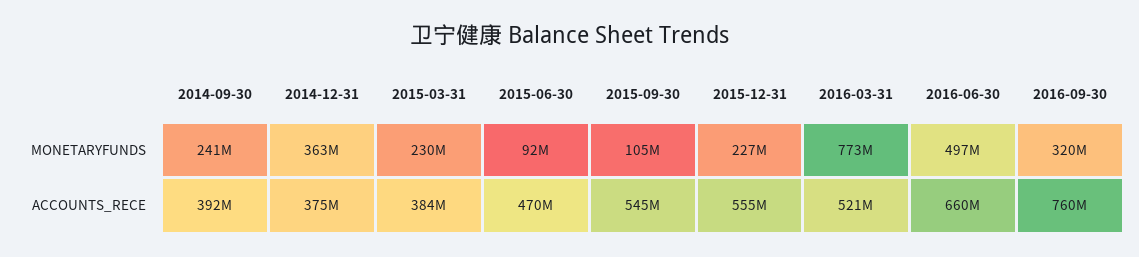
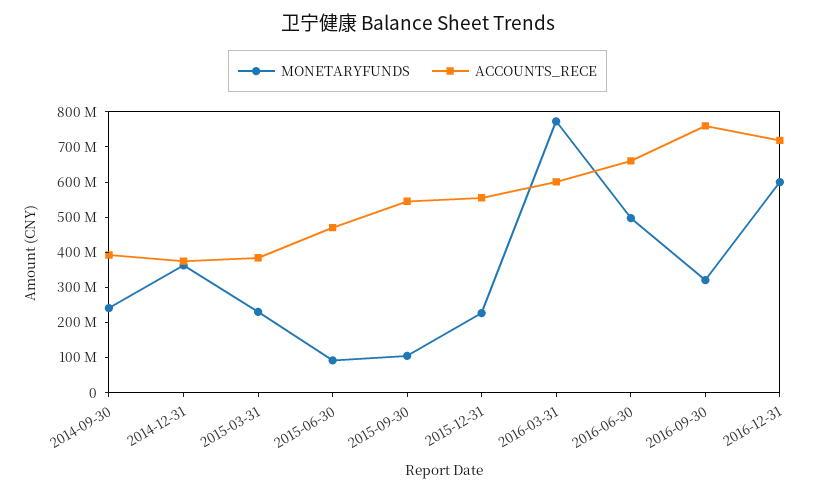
ACCOUNTS_RECE, 2016-03-31: 521000000 -> 600000000
MONETARYFUNDS, 2016-12-31: none -> 600000000
ACCOUNTS_RECE, 2016-12-31: none -> 725000000

